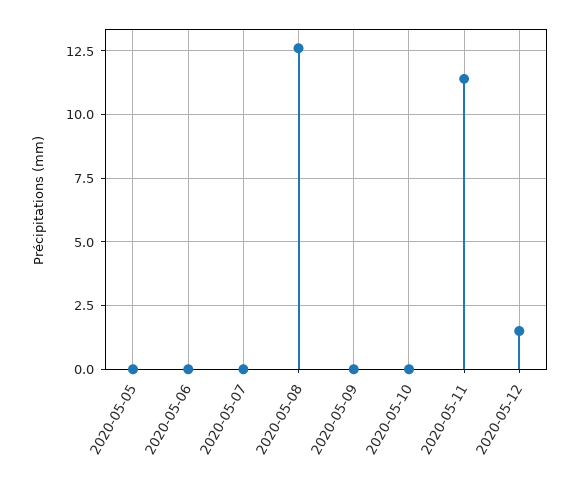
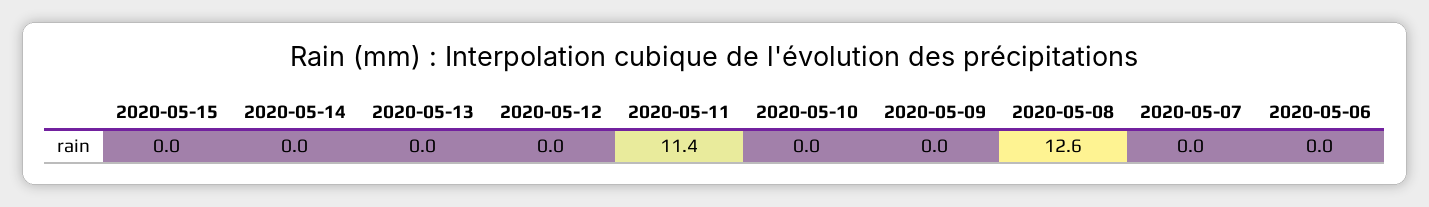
2020-05-05: 0 -> none
2020-05-12: 1.5 -> 0
2020-05-15: none -> 0
2020-05-14: none -> 0
2020-05-13: none -> 0

